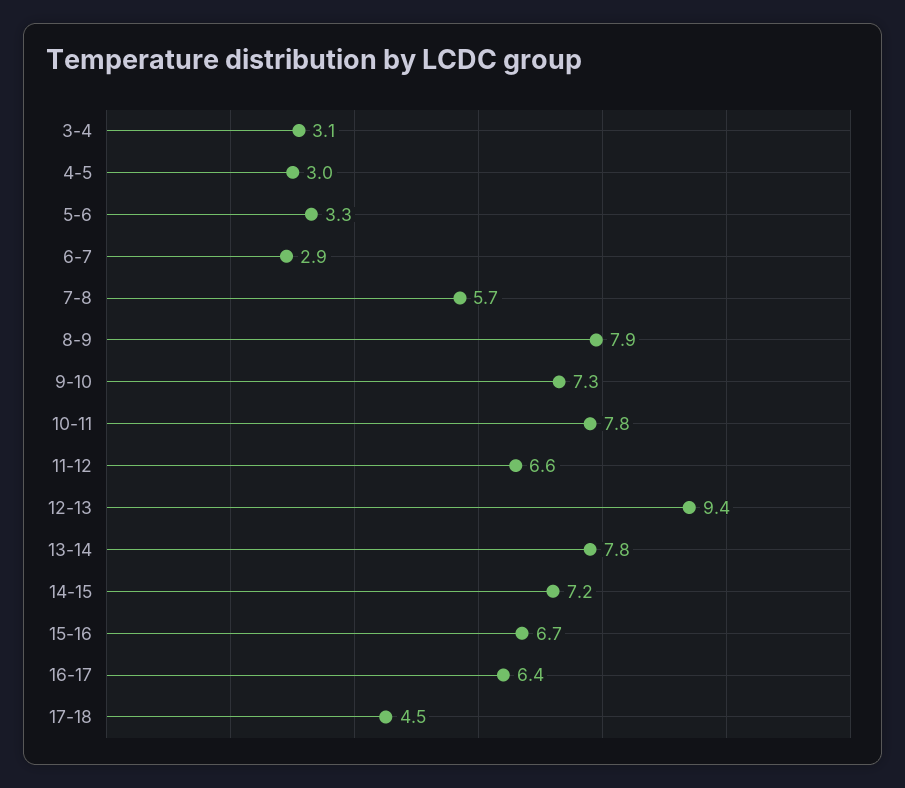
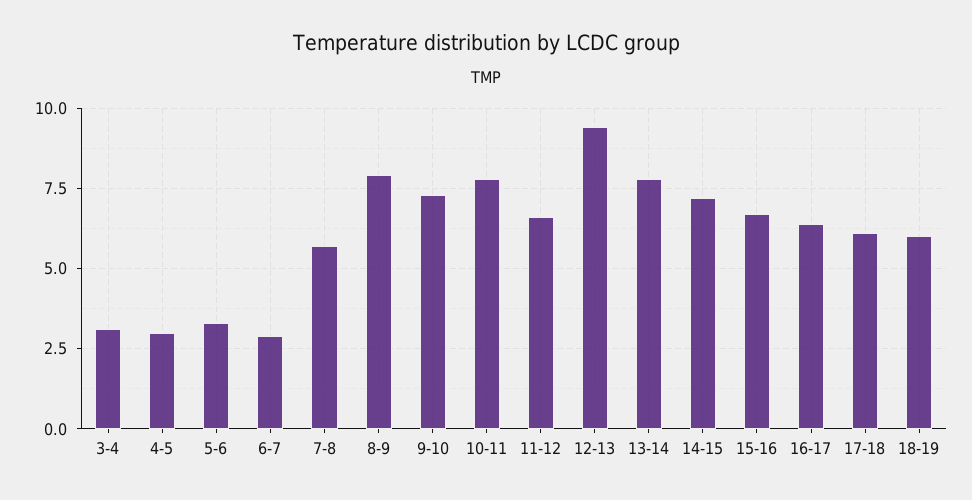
17-18: 4.5 -> 6
18-19: none -> 6

